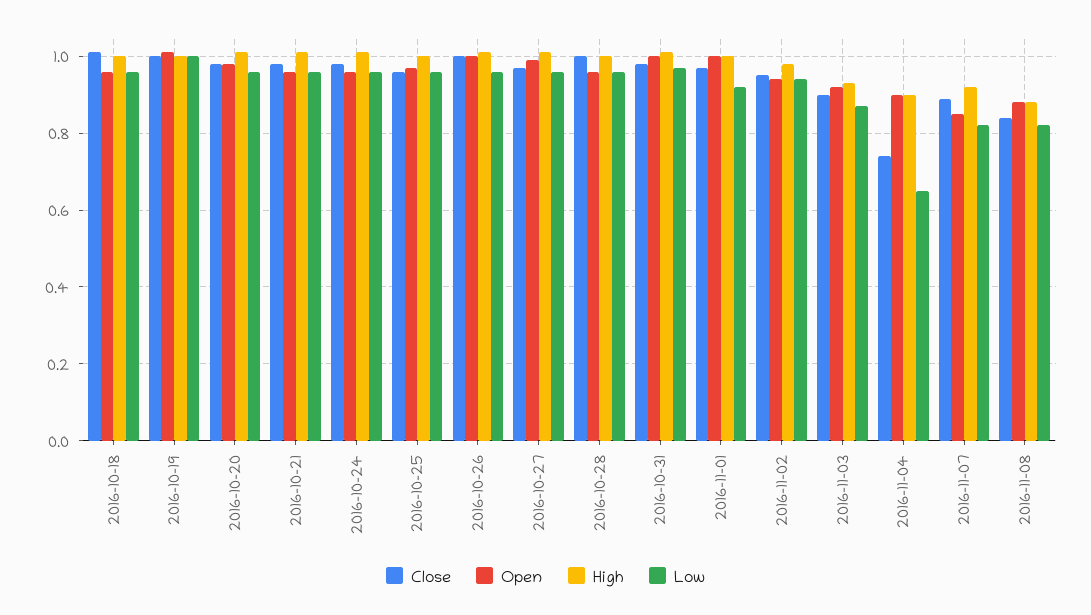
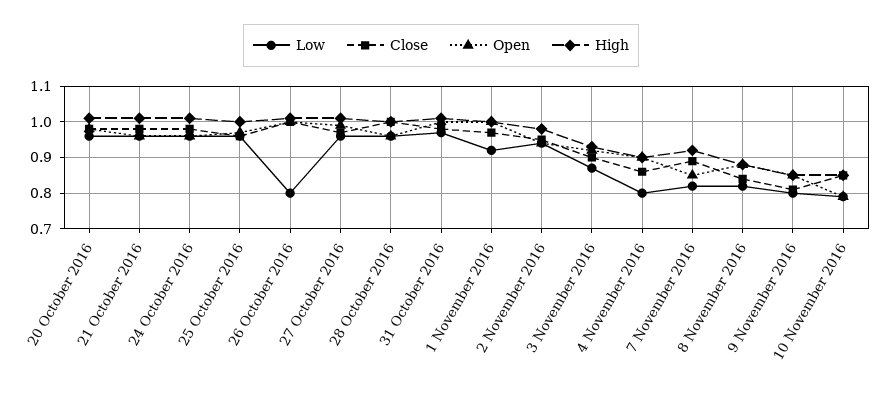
Close, 2016-10-18: 1 -> none
Open, 2016-10-18: 0.95 -> none
High, 2016-10-18: 1 -> none
Low, 2016-10-18: 0.95 -> none
Close, 2016-10-19: 1 -> none
Open, 2016-10-19: 1 -> none
High, 2016-10-19: 1 -> none
Low, 2016-10-19: 1 -> none
Low, 2016-10-26: 0.95 -> 0.8
Close, 2016-11-04: 0.75 -> 0.85
Low, 2016-11-04: 0.65 -> 0.8
Low, 9 November 2016: none -> 0.8
Close, 9 November 2016: none -> 0.8
Open, 9 November 2016: none -> 0.85
High, 9 November 2016: none -> 0.85
Low, 10 November 2016: none -> 0.8
Close, 10 November 2016: none -> 0.85
Open, 10 November 2016: none -> 0.8
High, 10 November 2016: none -> 0.85

